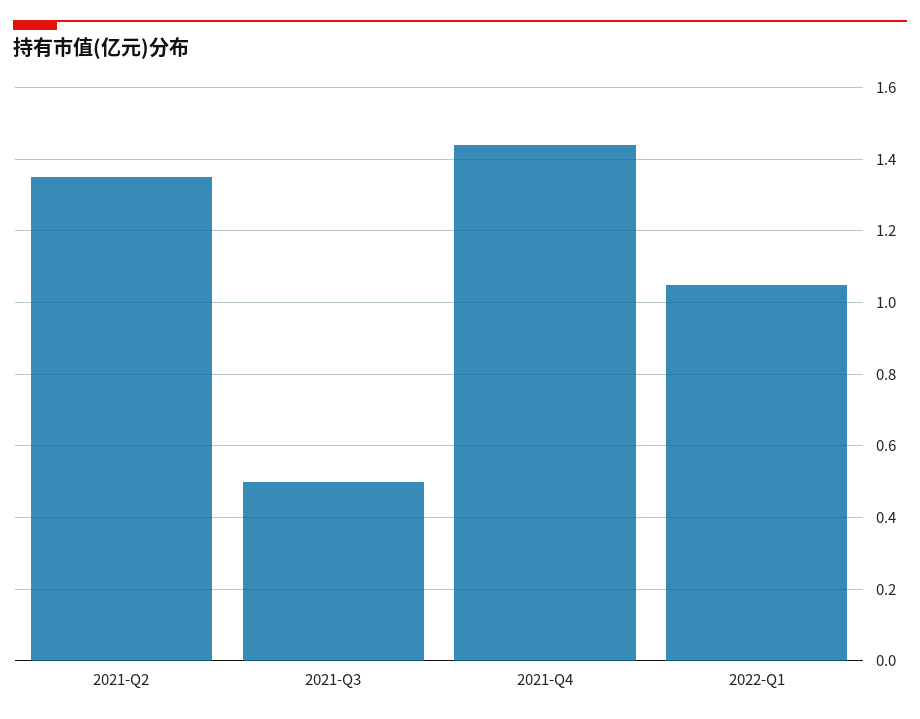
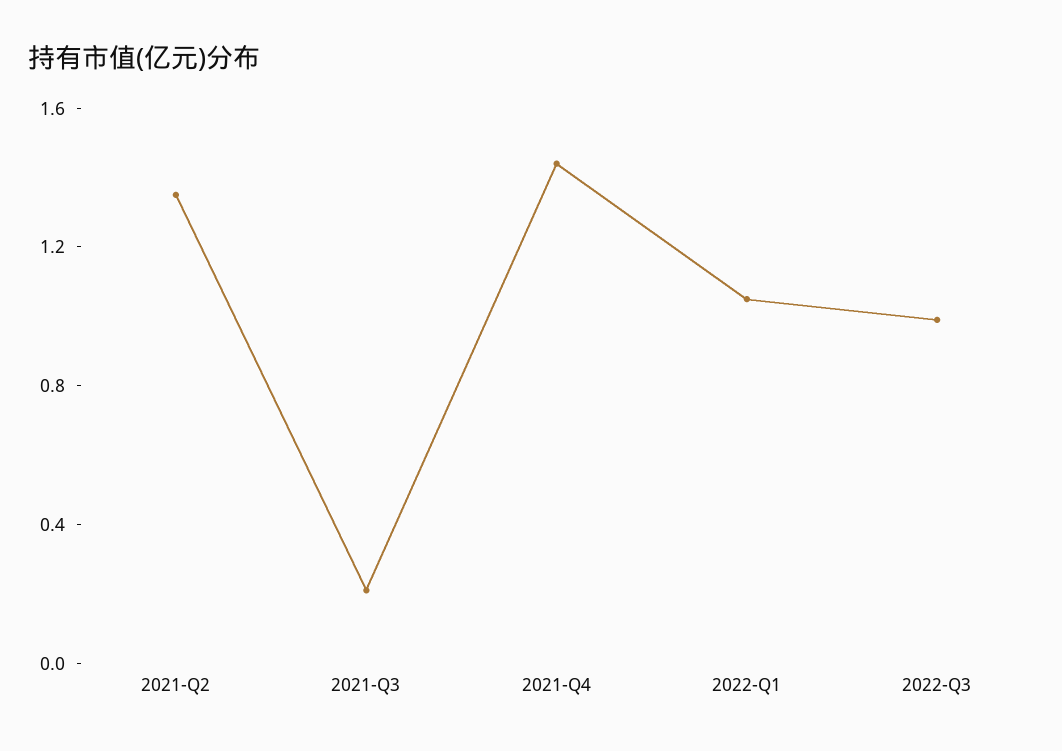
2021-Q3: 0.5 -> 0.2
2022-Q3: none -> 1

